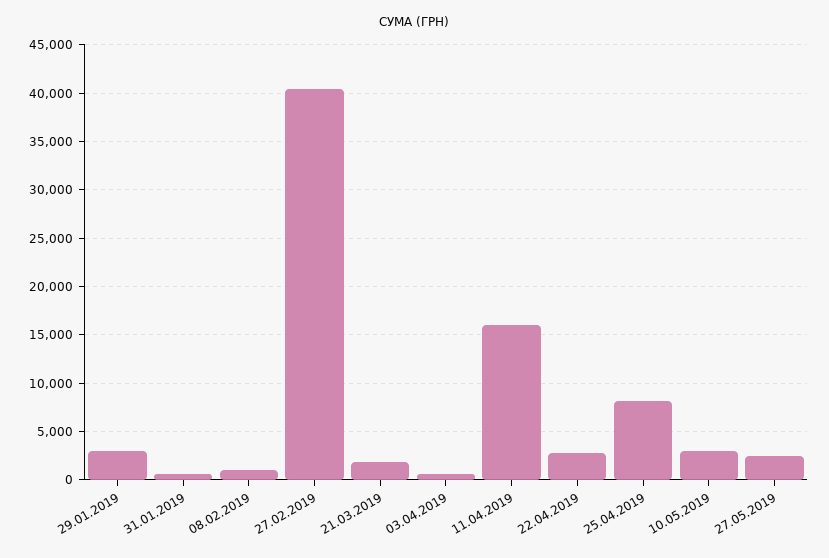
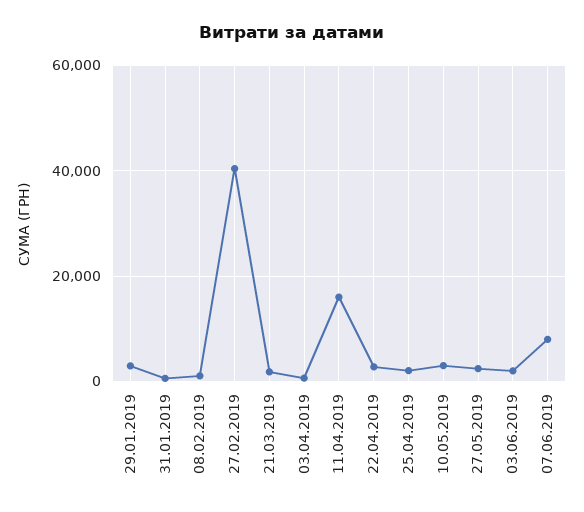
25.04.2019: 8000 -> 2000
03.06.2019: none -> 2000
07.06.2019: none -> 8000

